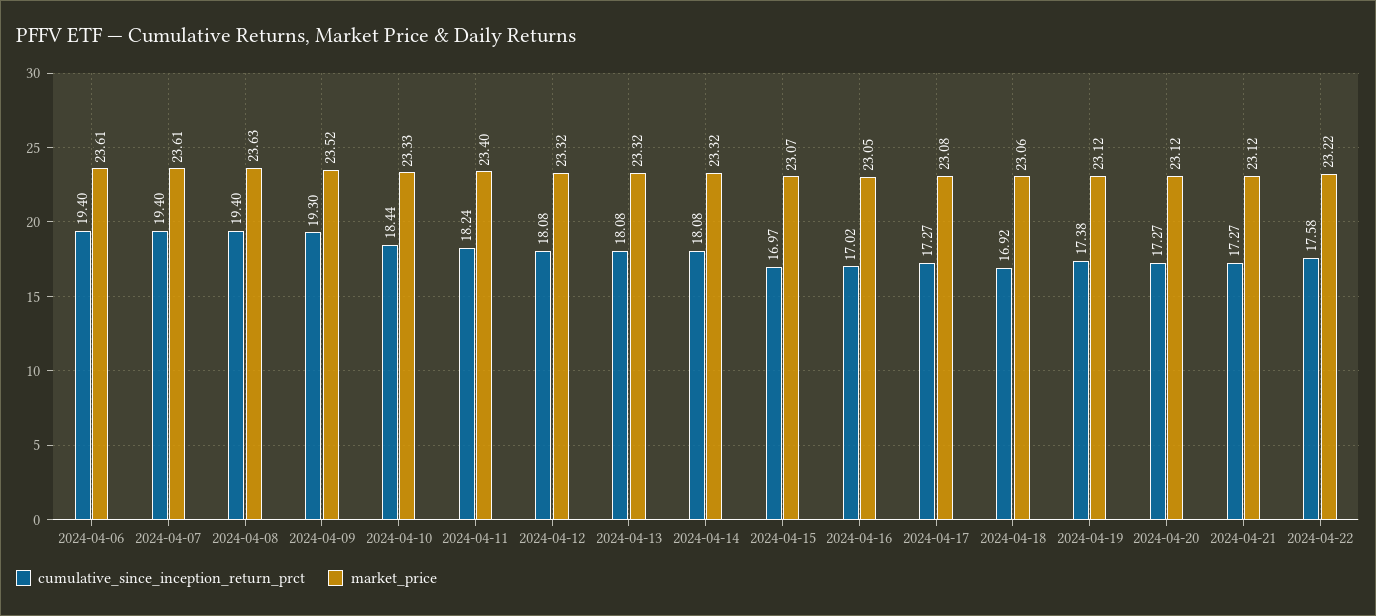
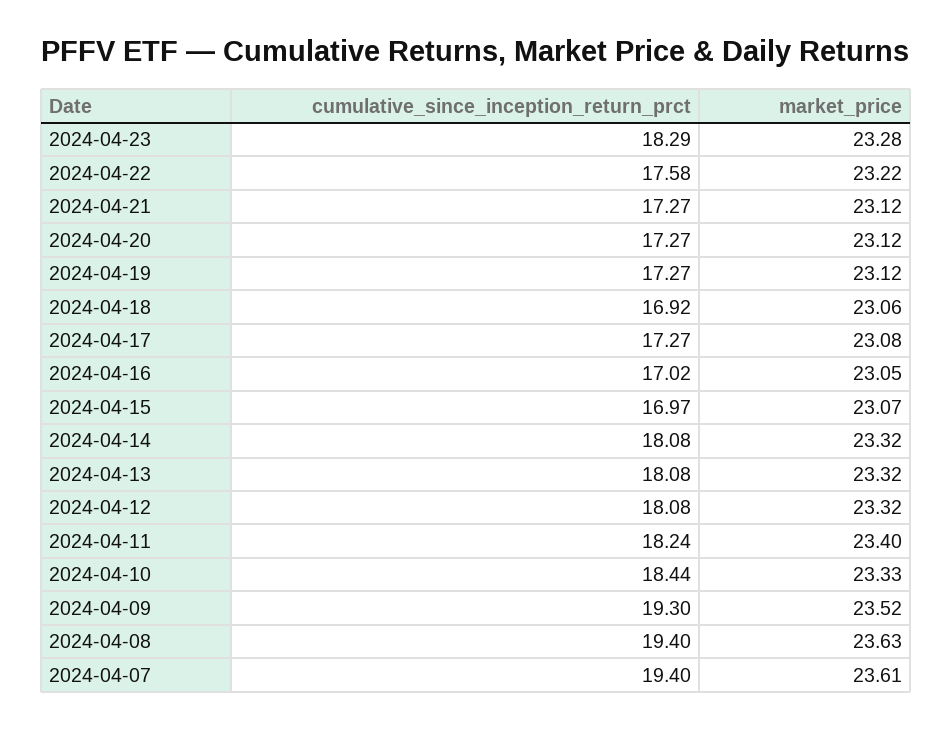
cumulative_since_inception_return_prct, 2024-04-06: 19.4 -> none
market_price, 2024-04-06: 23.61 -> none
cumulative_since_inception_return_prct, 2024-04-19: 17.38 -> 17.27
cumulative_since_inception_return_prct, 2024-04-23: none -> 18.29
market_price, 2024-04-23: none -> 23.28

